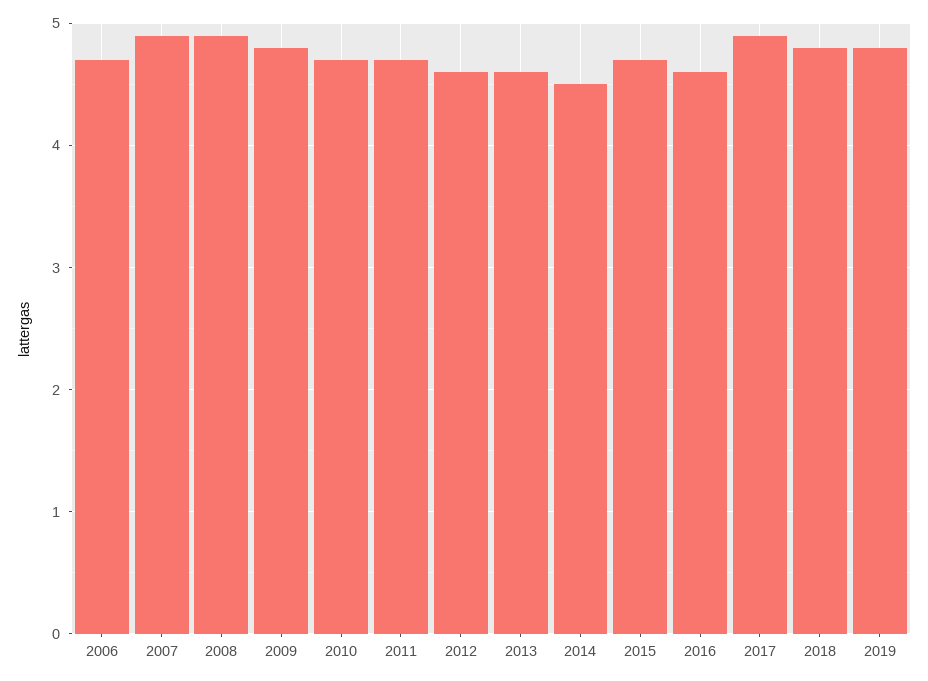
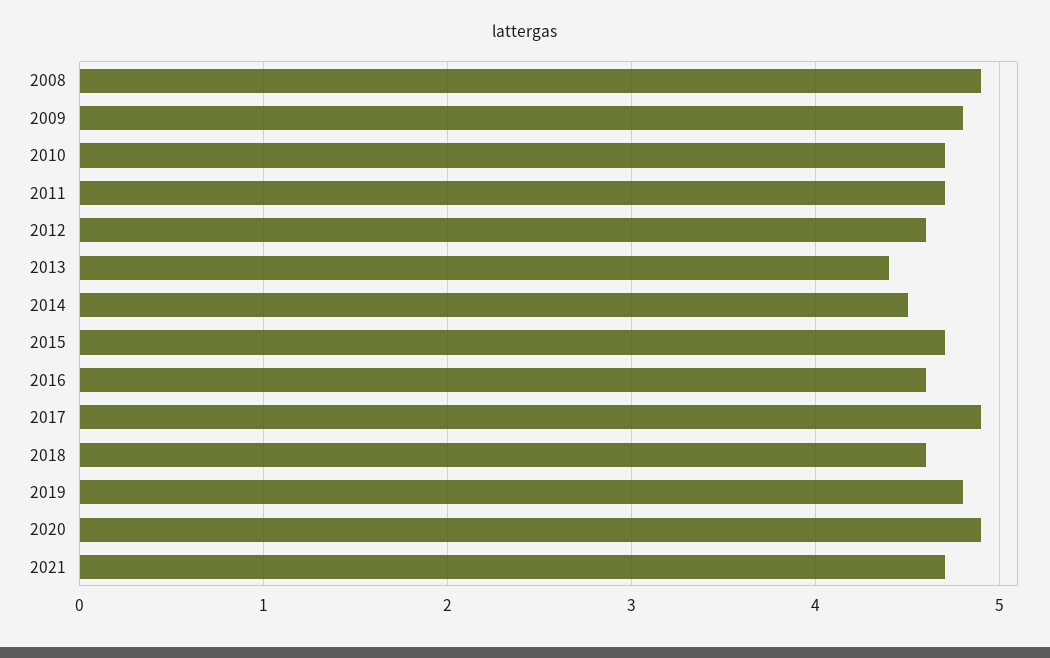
2006: 4.7 -> none
2007: 4.9 -> none
2013: 4.6 -> 4.4
2018: 4.8 -> 4.6
2020: none -> 4.9
2021: none -> 4.7

